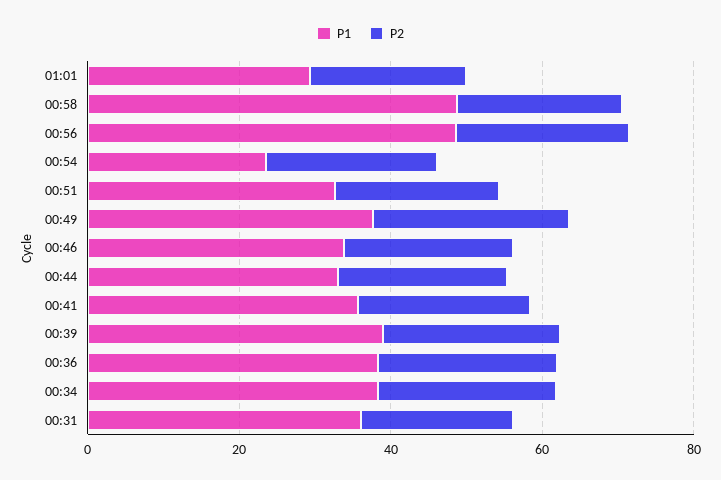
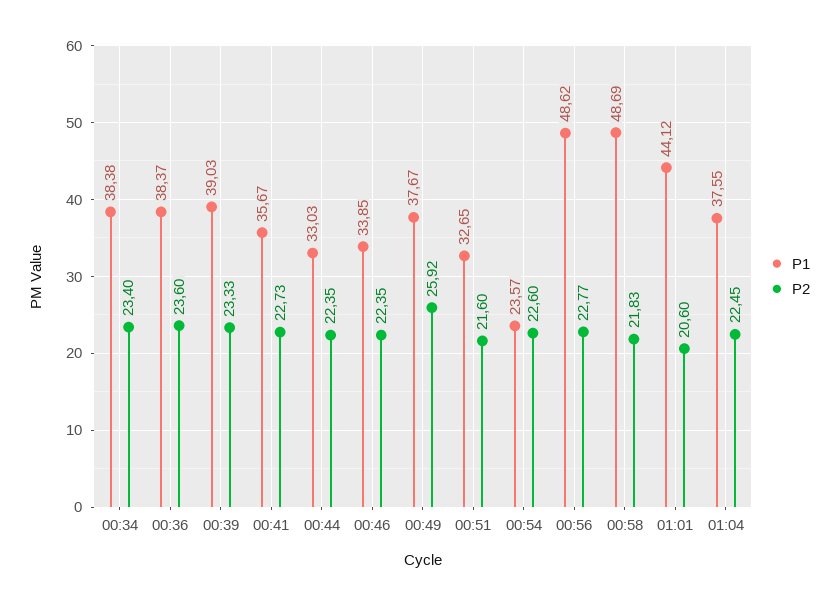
P1, 01:01: 30 -> 44.12
P1, 00:31: 35 -> none
P2, 00:31: 20 -> none
P1, 01:04: none -> 37.55
P2, 01:04: none -> 22.45

